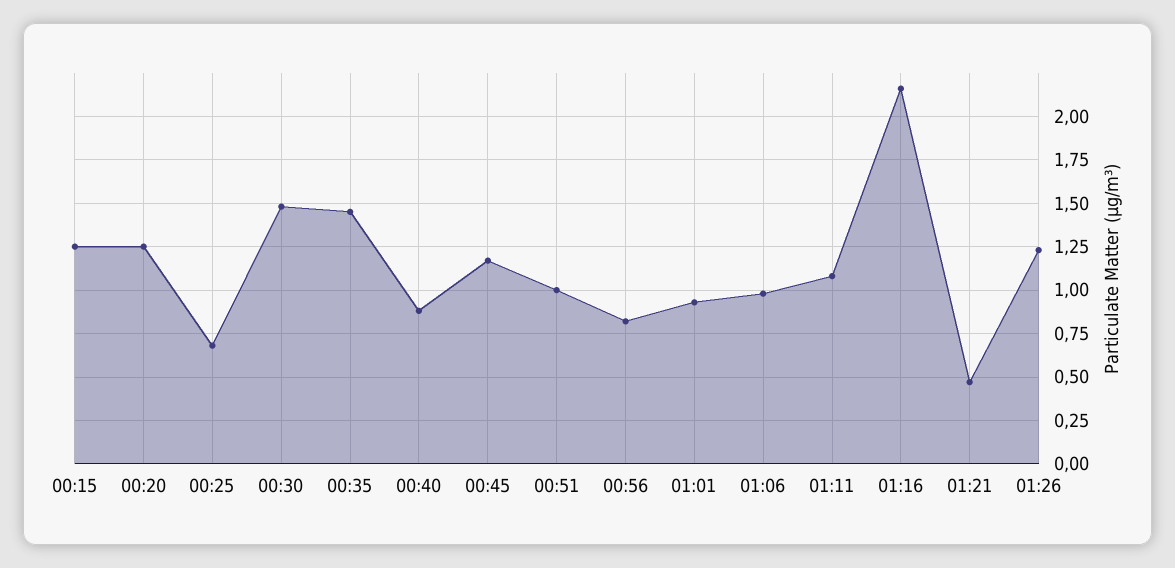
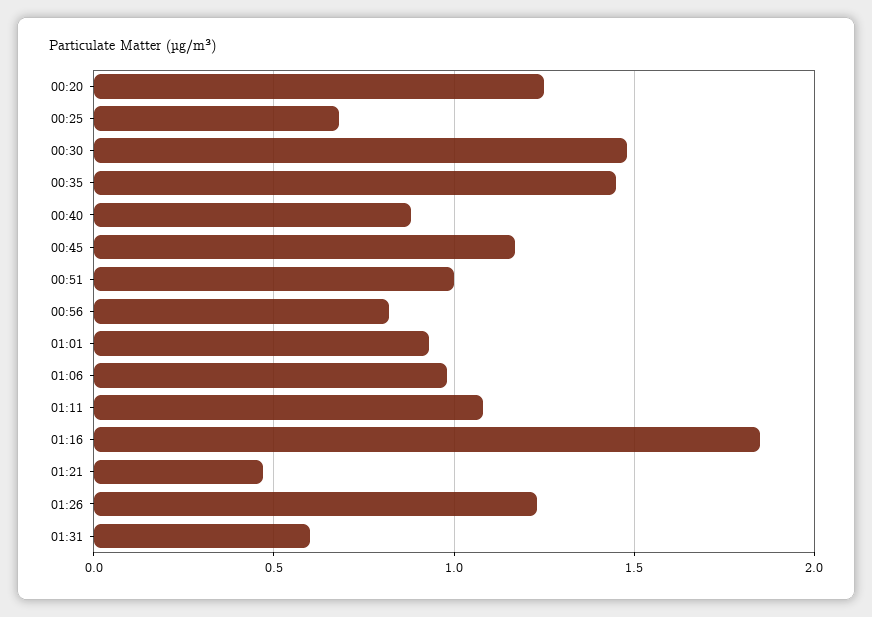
00:15: 1.25 -> none
01:16: 2.15 -> 1.85
01:31: none -> 0.6

